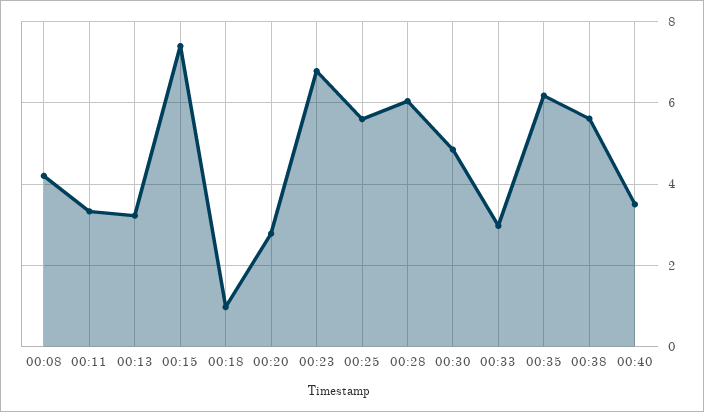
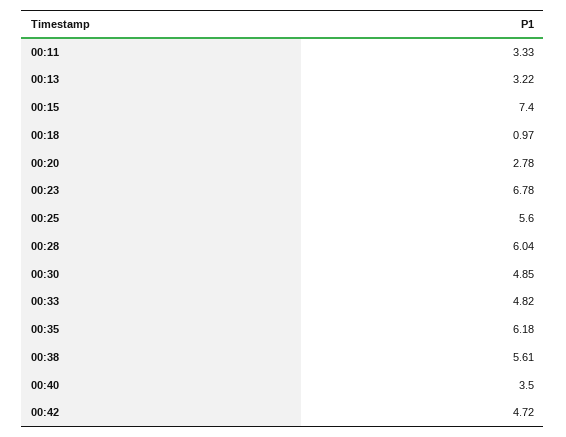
00:08: 4.2 -> none
00:33: 3 -> 4.82
00:42: none -> 4.72

